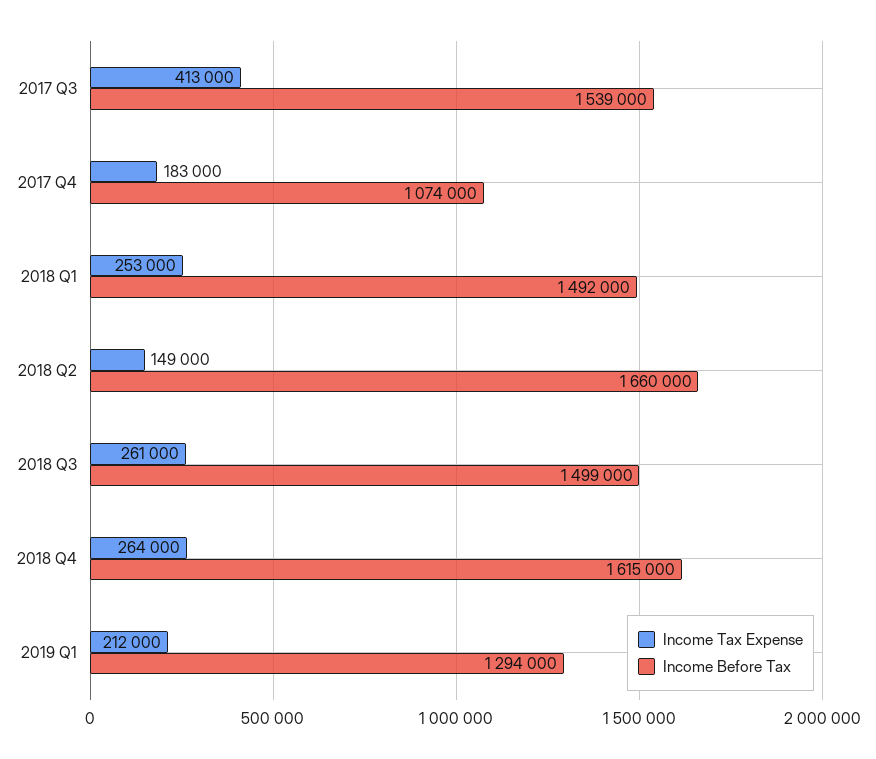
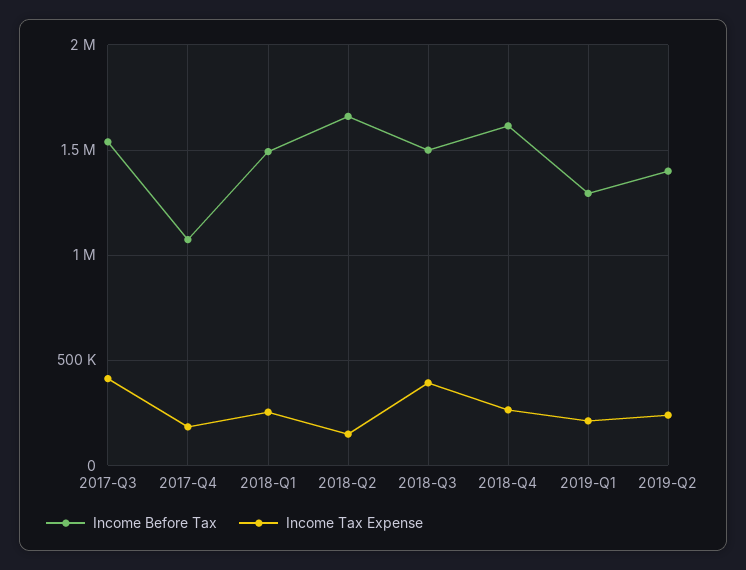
Income Tax Expense, 2018 Q3: 261000 -> 400000
Income Before Tax, 2019-Q2: none -> 1400000
Income Tax Expense, 2019-Q2: none -> 250000

